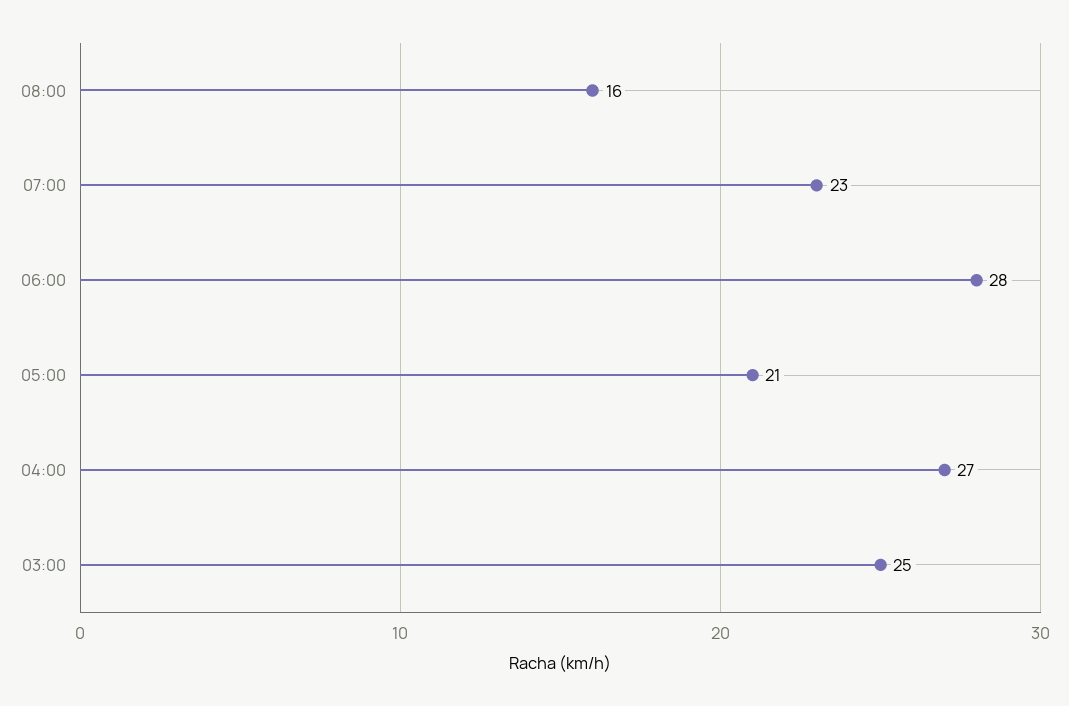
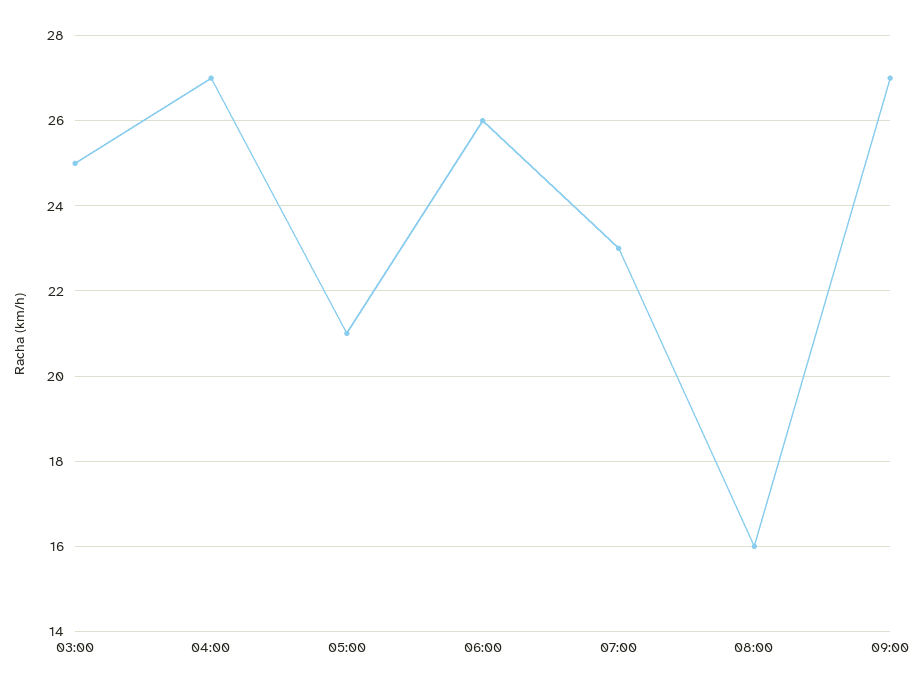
06:00: 28 -> 26
09:00: none -> 27

